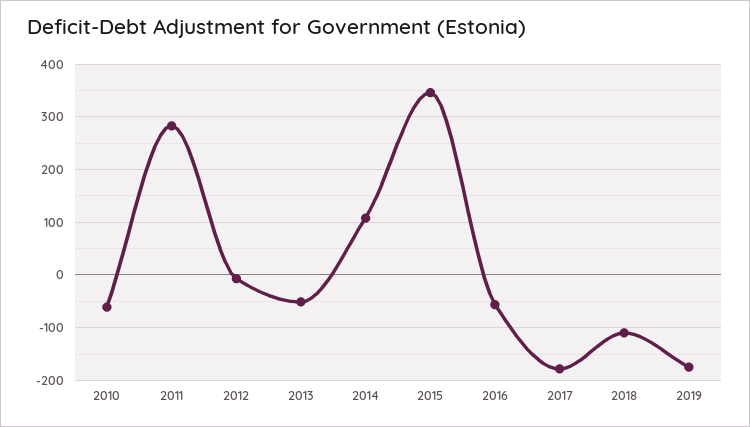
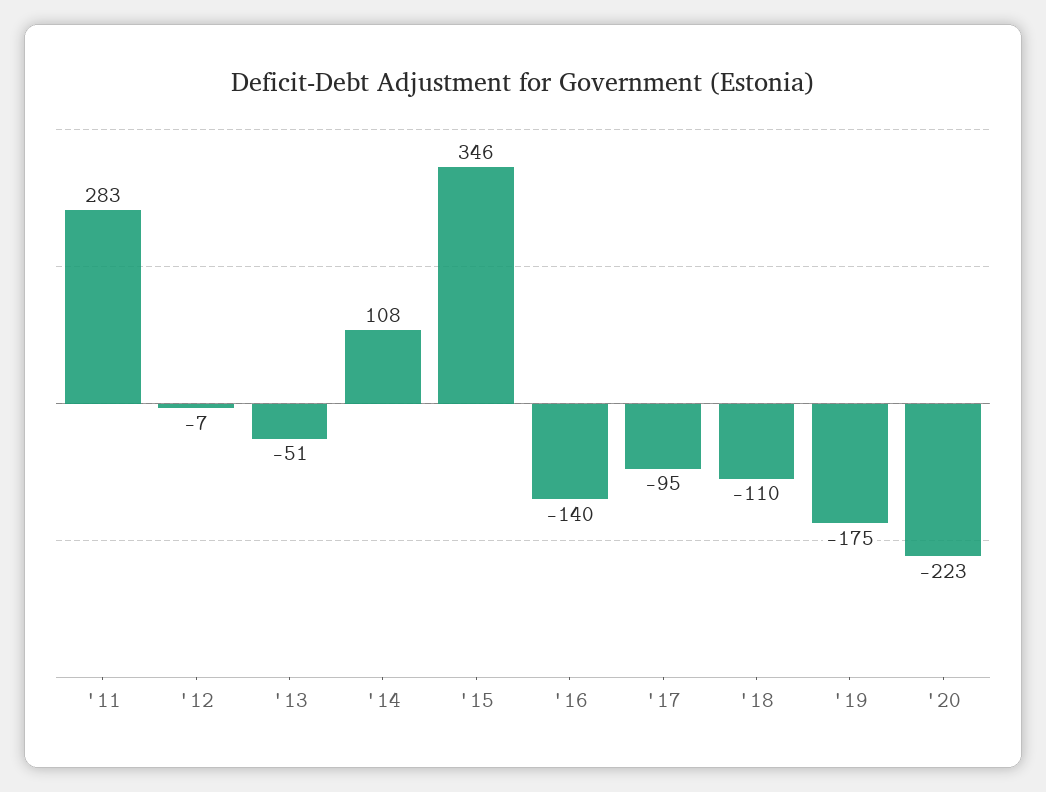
2010: -60 -> none
2016: -60 -> -140
2017: -180 -> -95
'20: none -> -223

